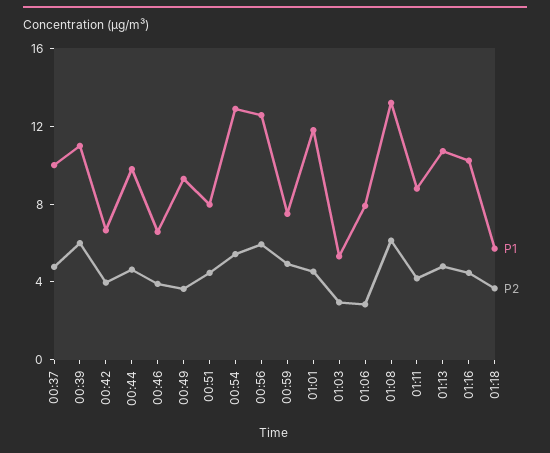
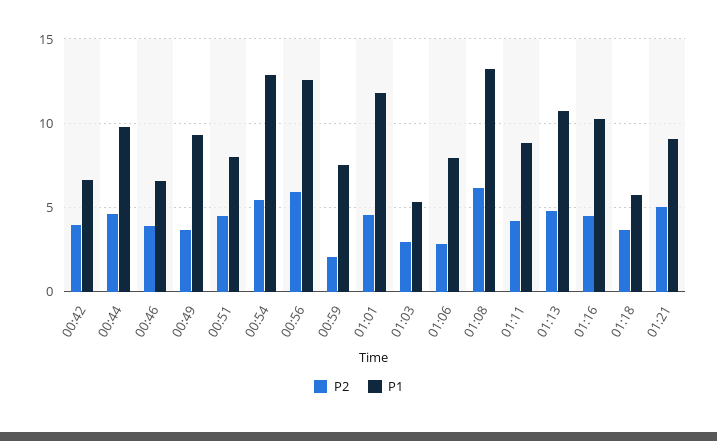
P1, 00:37: 10 -> none
P2, 00:37: 5 -> none
P1, 00:39: 11 -> none
P2, 00:39: 6 -> none
P2, 00:59: 5 -> 2
P2, 01:21: none -> 5
P1, 01:21: none -> 9

